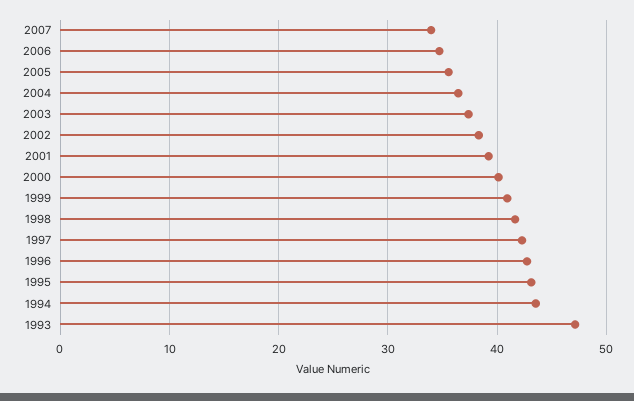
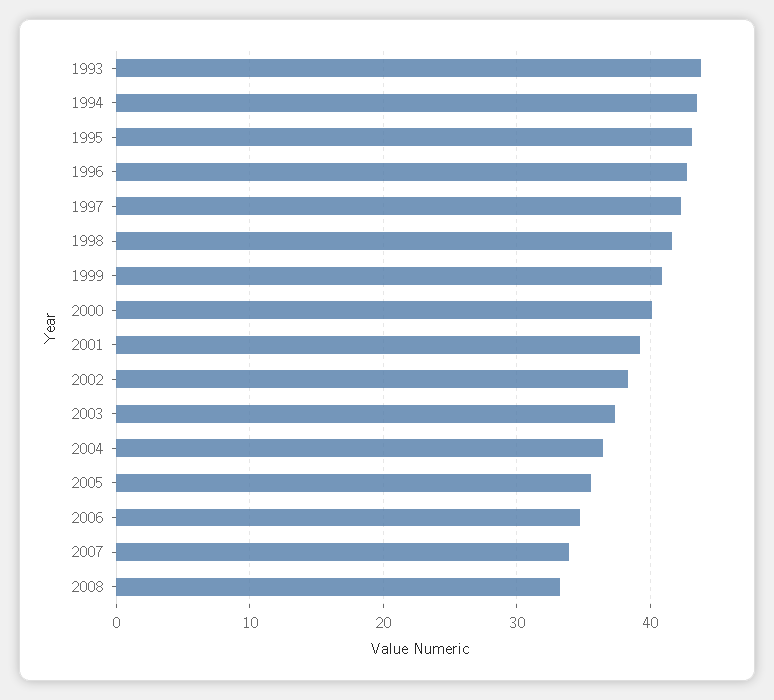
1993: 47 -> 44
2008: none -> 33

